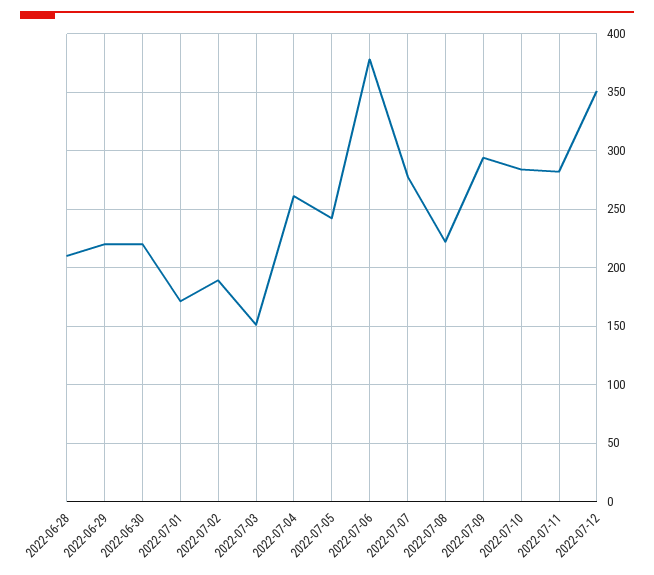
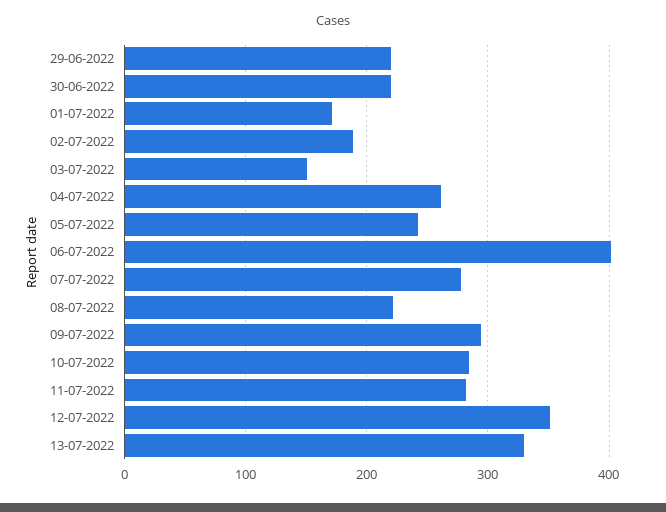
2022-06-28: 210 -> none
2022-07-06: 380 -> 400
13-07-2022: none -> 330

